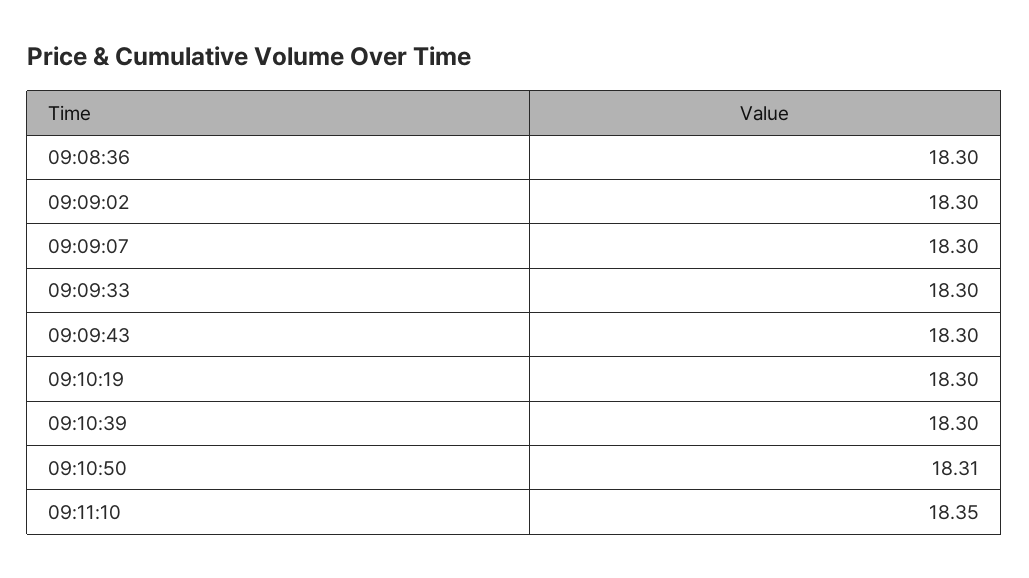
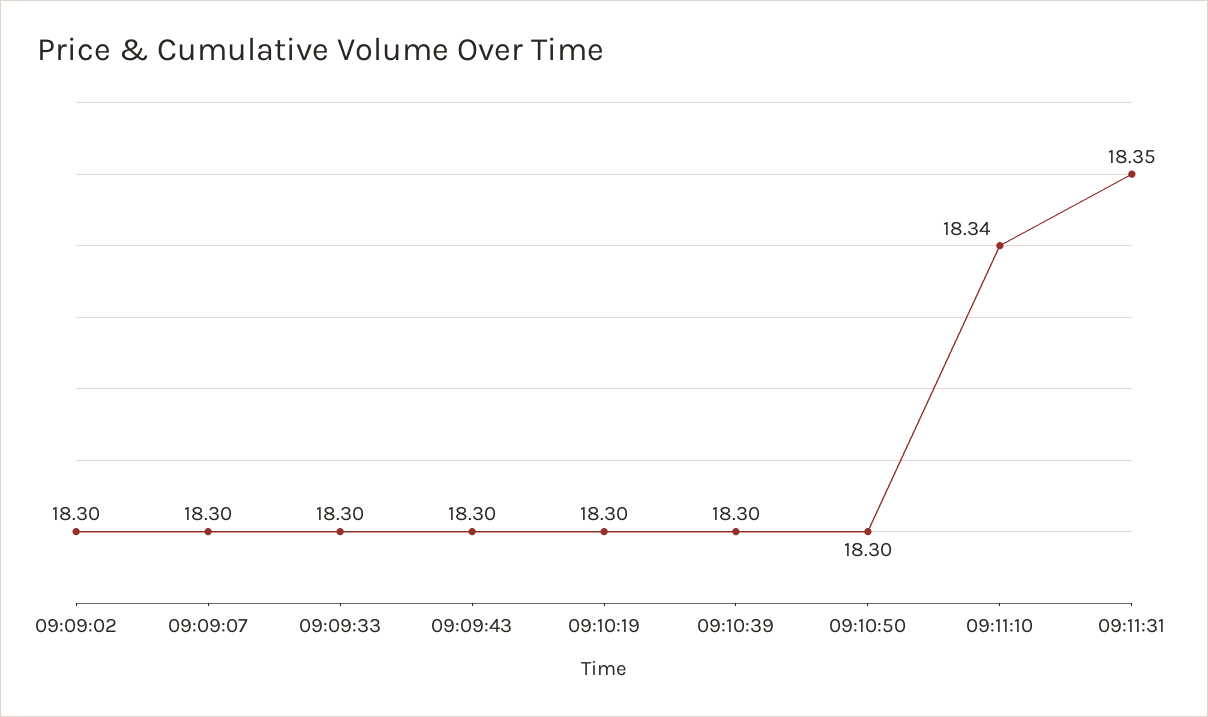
09:08:36: 18.3 -> none
09:10:50: 18.31 -> 18.3
09:11:10: 18.35 -> 18.34
09:11:31: none -> 18.35

